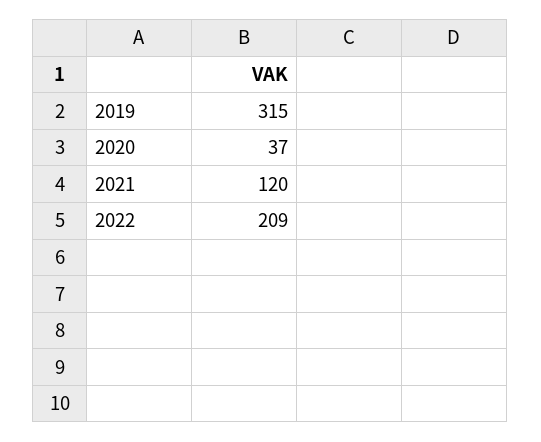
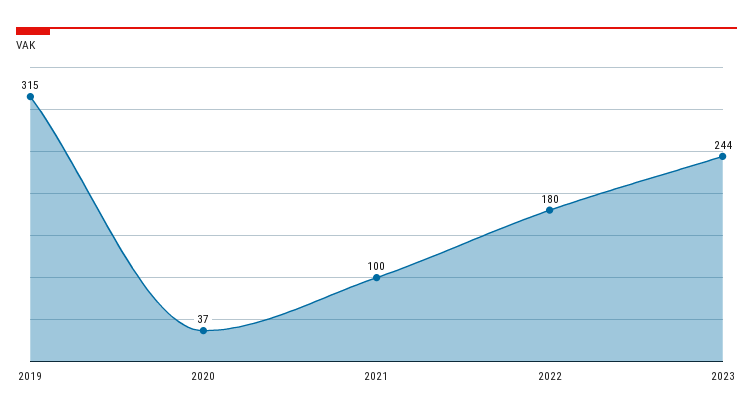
2021: 120 -> 100
2022: 209 -> 180
2023: none -> 244

